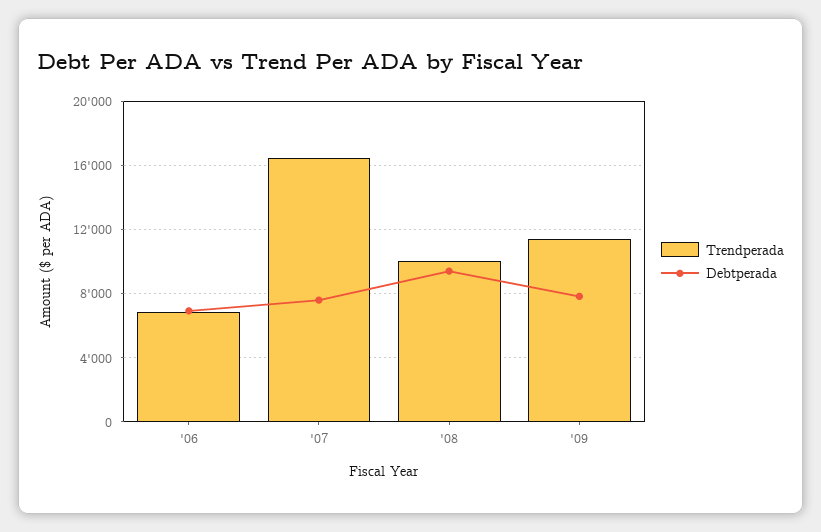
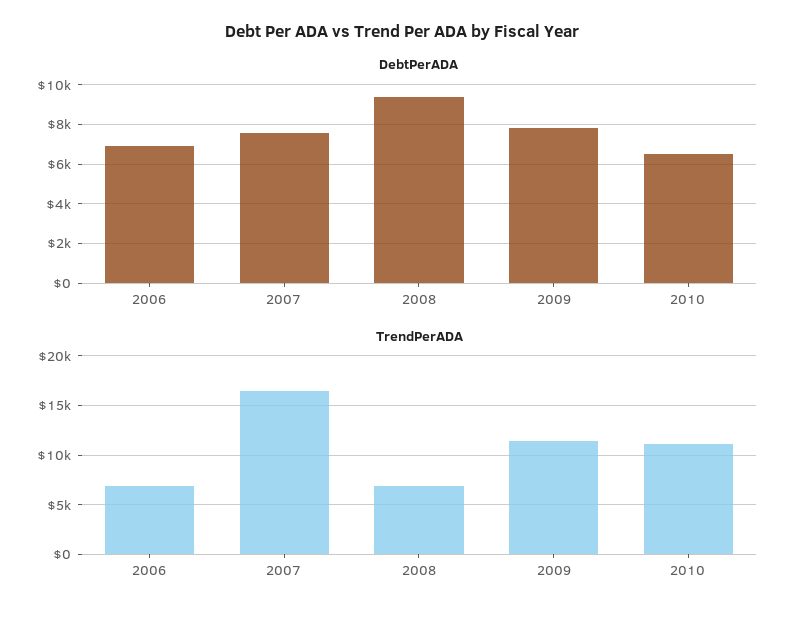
Trendperada, '08: 10000 -> 7000
Debtperada, 2010: none -> 6500
Trendperada, 2010: none -> 11000

